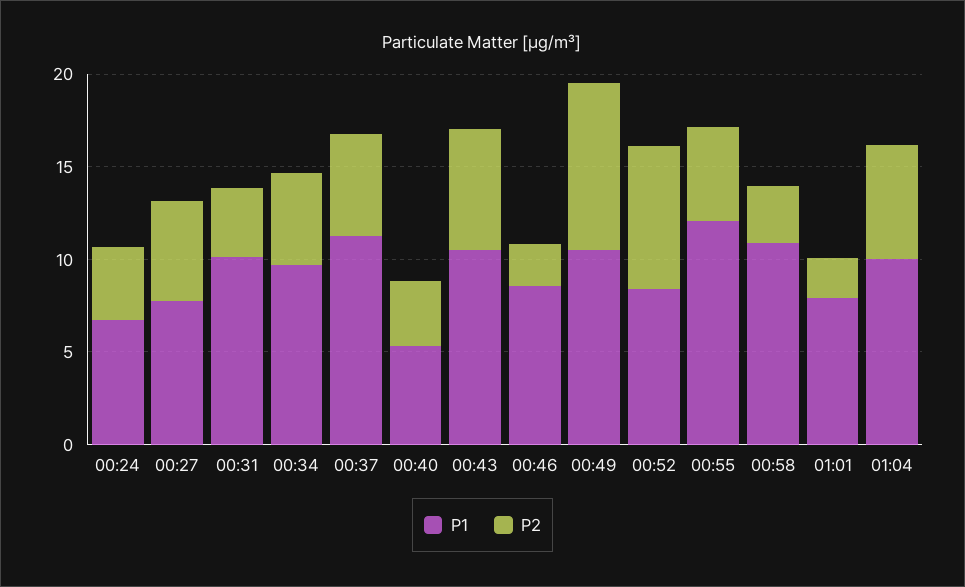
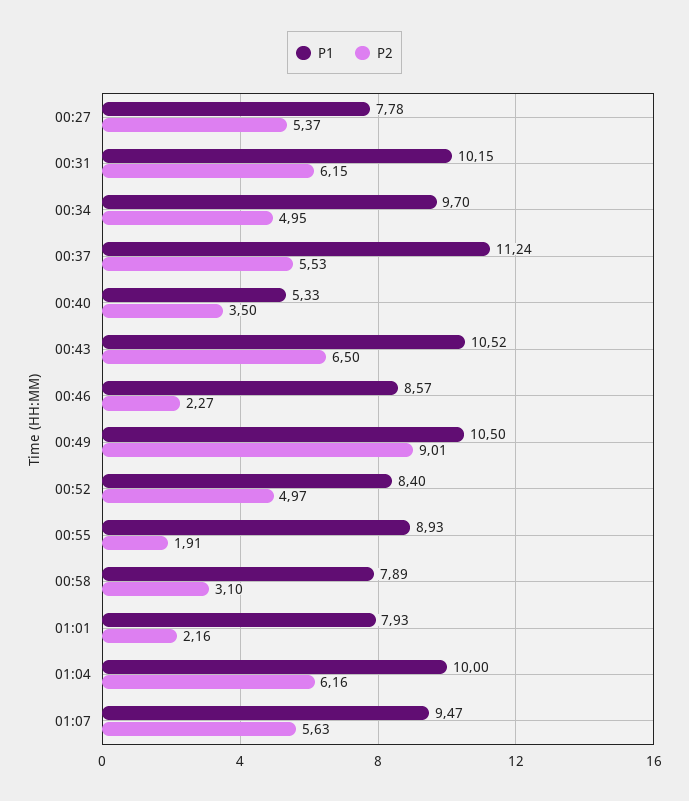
P1, 00:24: 7 -> none
P2, 00:24: 4 -> none
P2, 00:31: 4 -> 6.15
P2, 00:52: 8 -> 4.97
P1, 00:55: 12 -> 8.93
P2, 00:55: 5 -> 1.91
P1, 00:58: 11 -> 7.89
P1, 01:07: none -> 9.47
P2, 01:07: none -> 5.63

